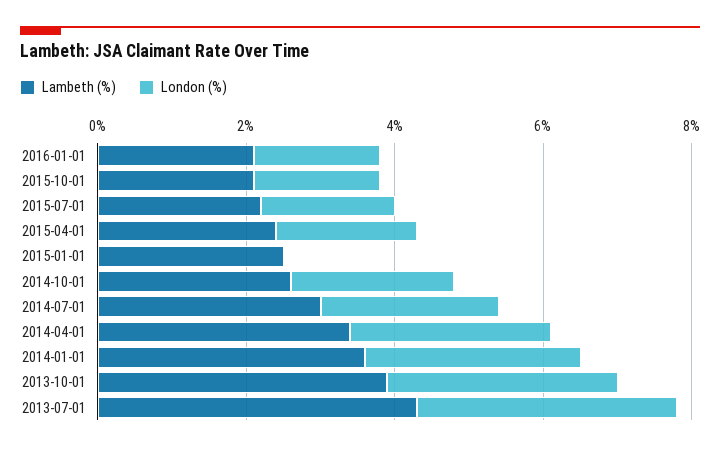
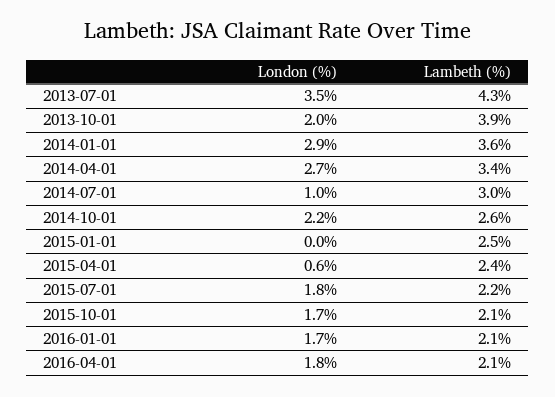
London (%), 2015-04-01: 2 -> 0.6
London (%), 2014-07-01: 2.5 -> 1
London (%), 2013-10-01: 3 -> 2
London (%), 2016-04-01: none -> 1.8
Lambeth (%), 2016-04-01: none -> 2.1

